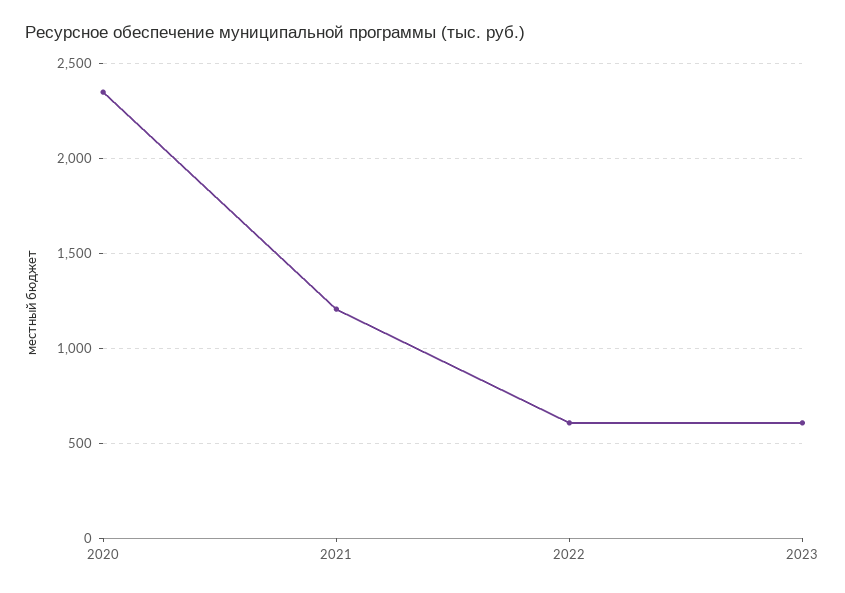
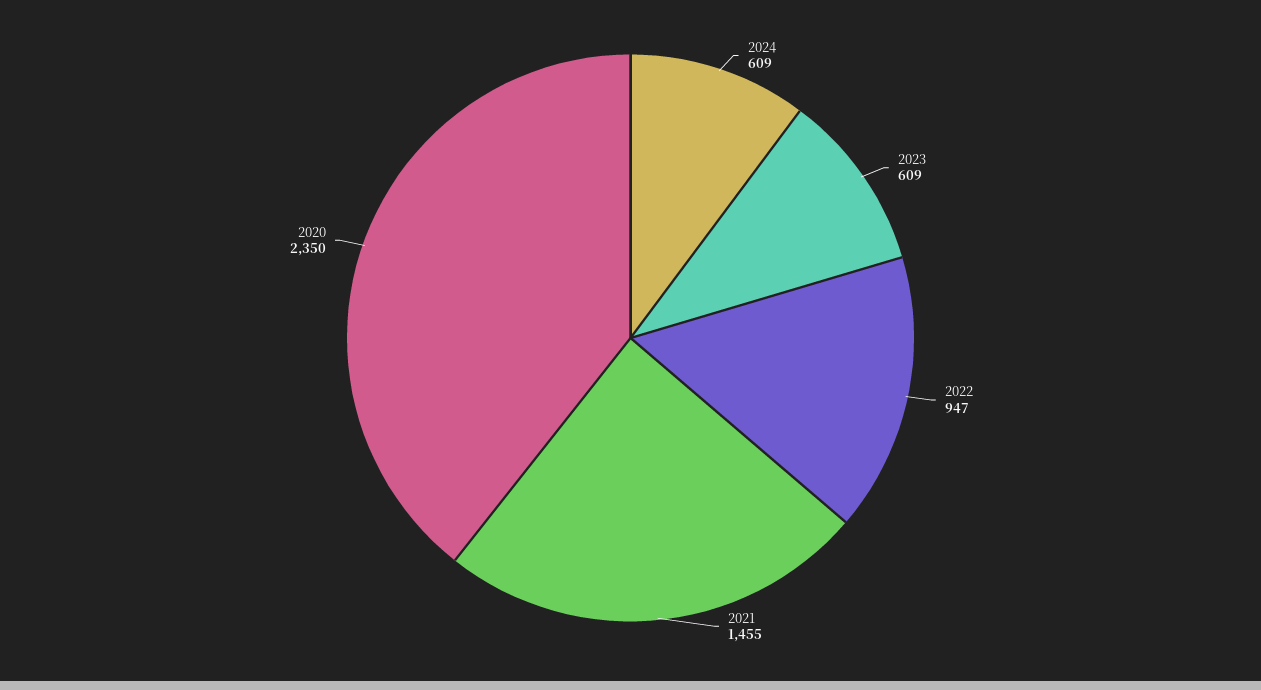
2021: 1200 -> 1455
2022: 600 -> 947
2024: none -> 609

